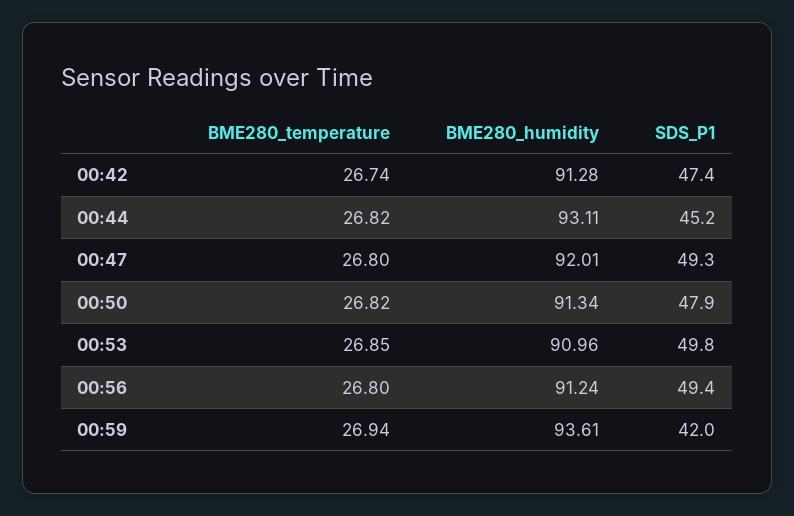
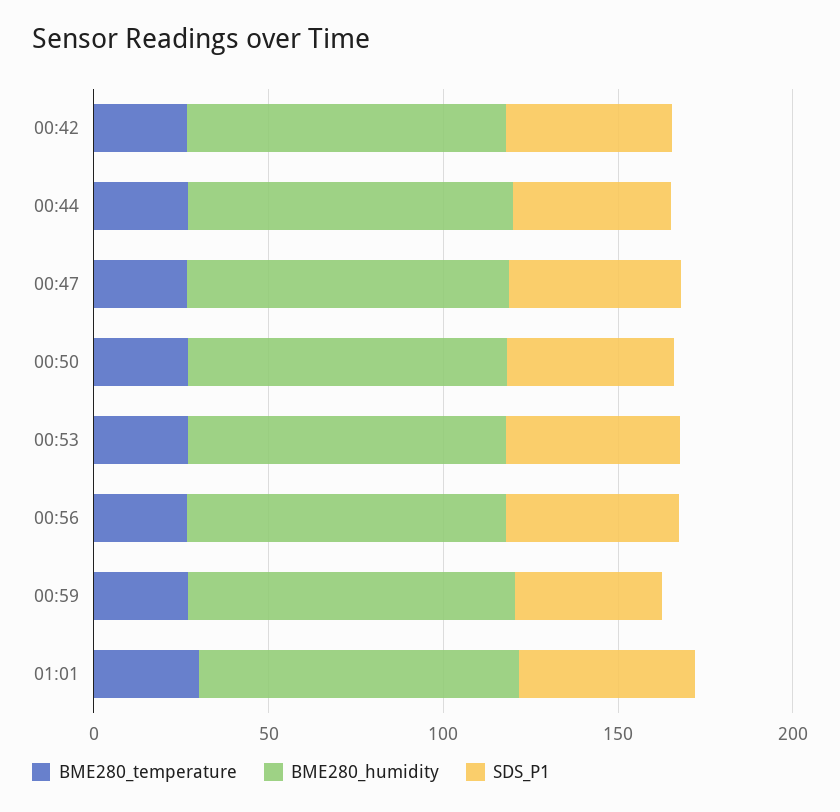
BME280_temperature, 01:01: none -> 30
BME280_humidity, 01:01: none -> 90
SDS_P1, 01:01: none -> 50

